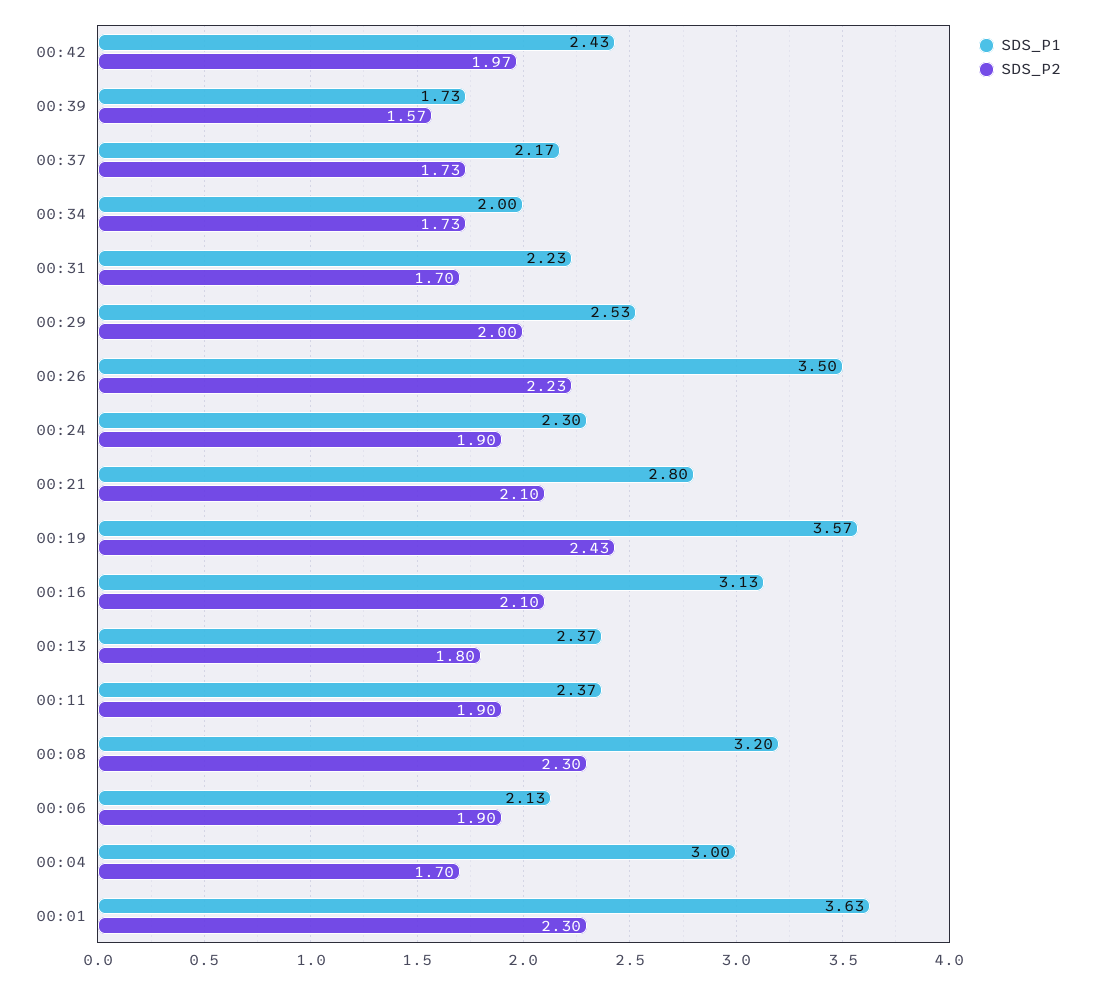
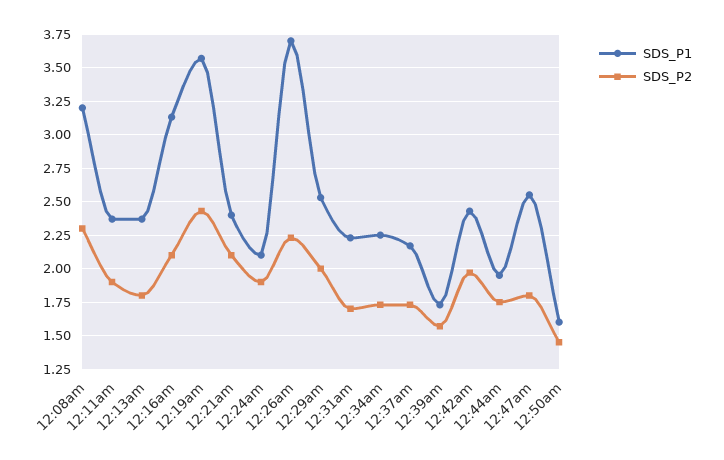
SDS_P1, 00:34: 2 -> 2.25
SDS_P1, 00:26: 3.5 -> 3.7
SDS_P1, 00:24: 2.3 -> 2.1
SDS_P1, 00:21: 2.8 -> 2.4
SDS_P1, 00:06: 2.13 -> none
SDS_P2, 00:06: 1.9 -> none
SDS_P1, 00:04: 3 -> none
SDS_P2, 00:04: 1.7 -> none
SDS_P1, 00:01: 3.63 -> none
SDS_P2, 00:01: 2.3 -> none
SDS_P1, 12:44am: none -> 1.95
SDS_P2, 12:44am: none -> 1.75
SDS_P1, 12:47am: none -> 2.55
SDS_P2, 12:47am: none -> 1.8
SDS_P1, 12:50am: none -> 1.6
SDS_P2, 12:50am: none -> 1.45

